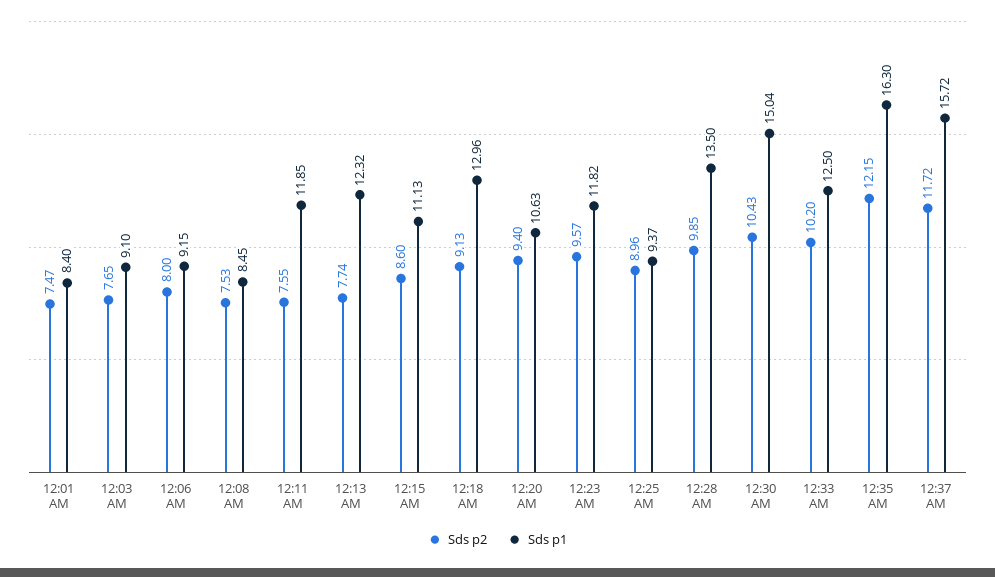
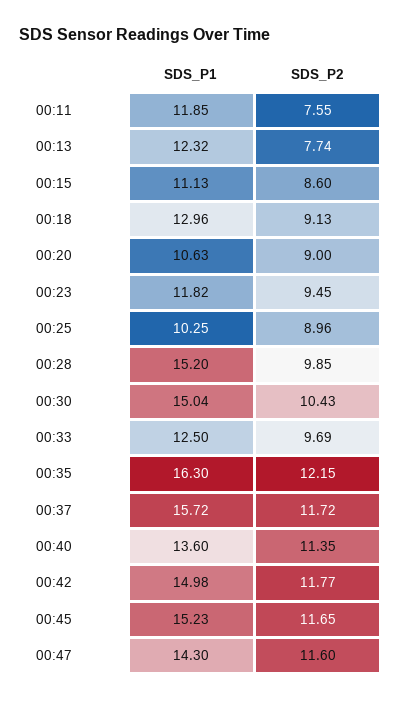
Sds p2, 12:01 AM: 7.47 -> none
Sds p1, 12:01 AM: 8.4 -> none
Sds p2, 12:03 AM: 7.65 -> none
Sds p1, 12:03 AM: 9.1 -> none
Sds p2, 12:06 AM: 8 -> none
Sds p1, 12:06 AM: 9.15 -> none
Sds p2, 12:08 AM: 7.53 -> none
Sds p1, 12:08 AM: 8.45 -> none
Sds p2, 12:20 AM: 9.4 -> 9
Sds p2, 12:23 AM: 9.57 -> 9.45
Sds p1, 12:25 AM: 9.37 -> 10.25
Sds p1, 12:28 AM: 13.5 -> 15.2
Sds p2, 12:33 AM: 10.2 -> 9.69
Sds p1, 00:40: none -> 13.6
Sds p2, 00:40: none -> 11.35
Sds p1, 00:42: none -> 14.98
Sds p2, 00:42: none -> 11.77
Sds p1, 00:45: none -> 15.23
Sds p2, 00:45: none -> 11.65
Sds p1, 00:47: none -> 14.3
Sds p2, 00:47: none -> 11.6

